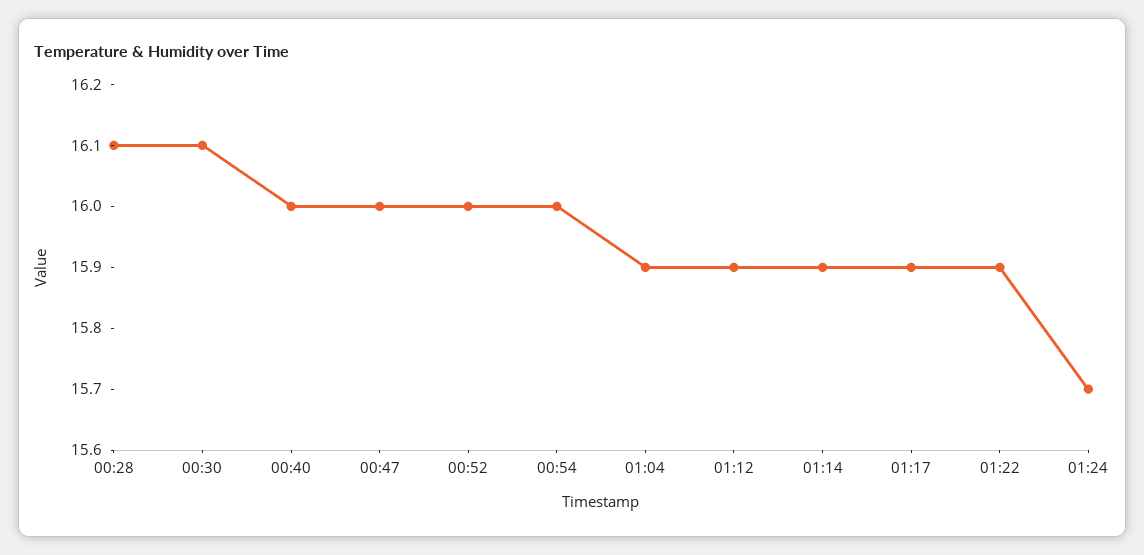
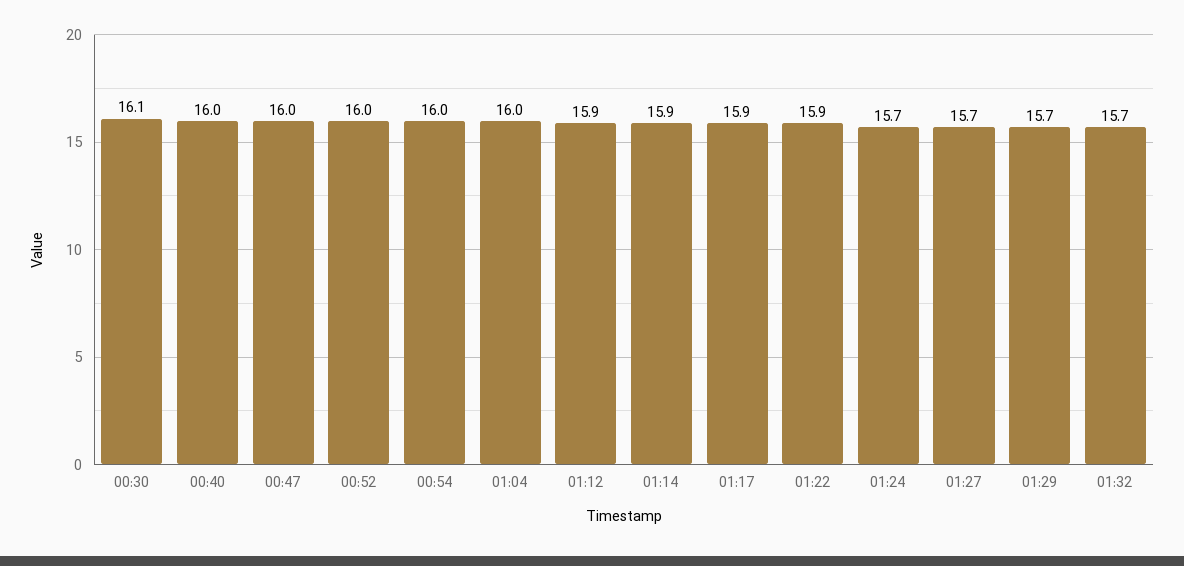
00:28: 16.1 -> none
01:04: 15.9 -> 16
01:27: none -> 15.7
01:29: none -> 15.7
01:32: none -> 15.7

